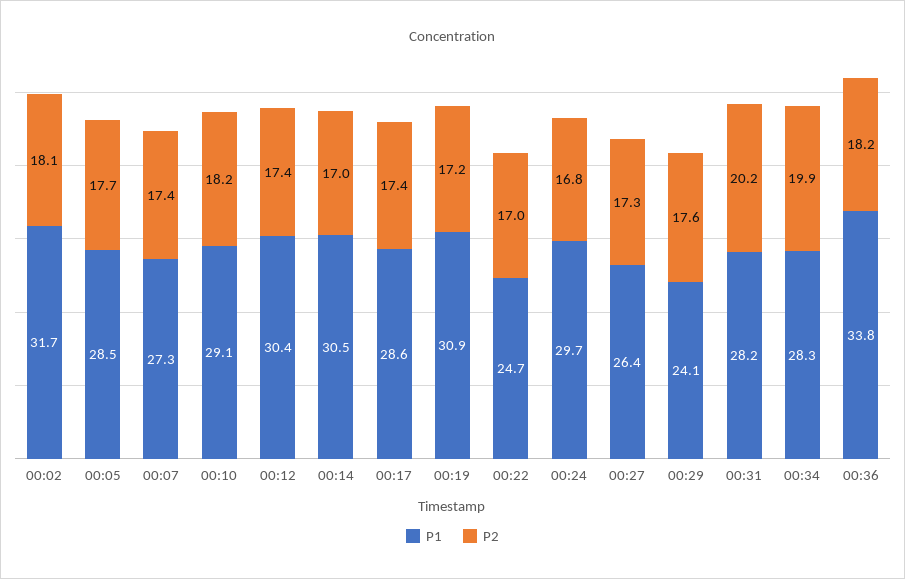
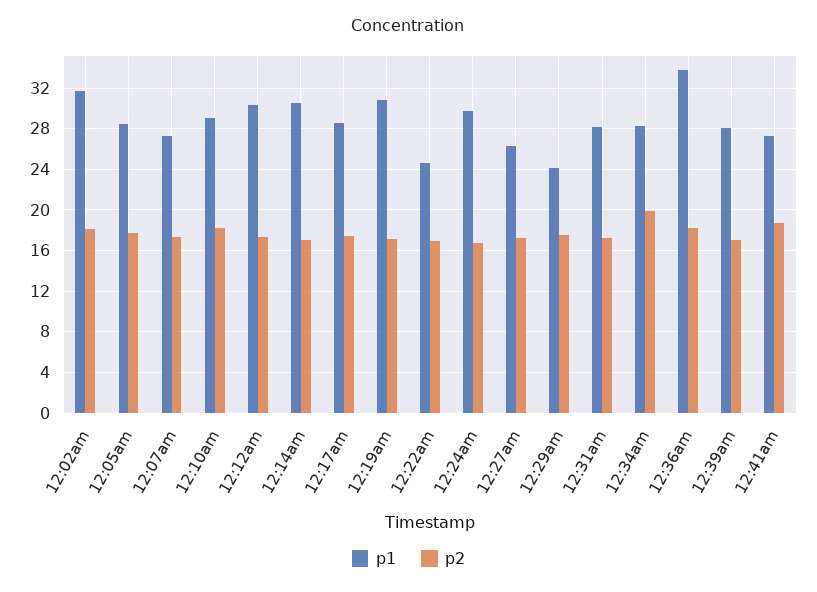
P2, 00:31: 20.2 -> 17
P1, 12:39am: none -> 28
P2, 12:39am: none -> 17
P1, 12:41am: none -> 27
P2, 12:41am: none -> 19

